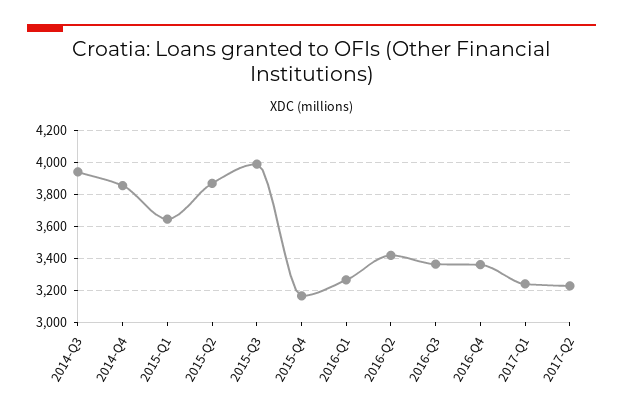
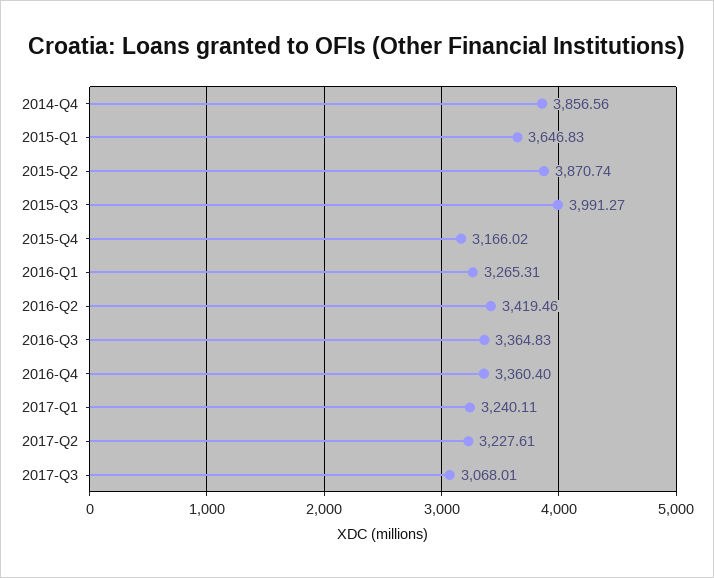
2014-Q3: 3950 -> none
2017-Q3: none -> 3068.01

